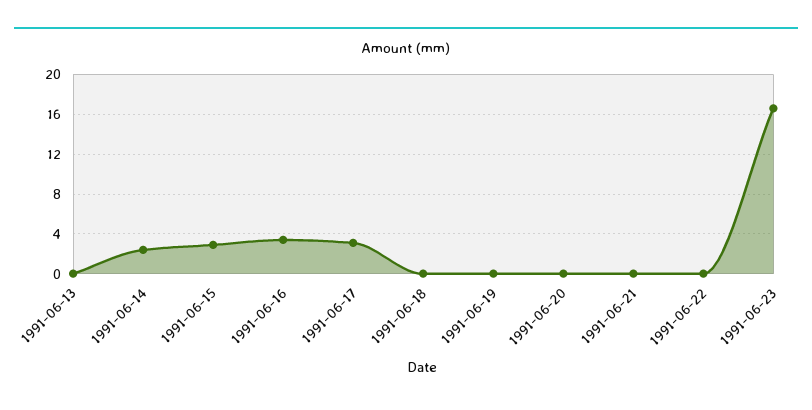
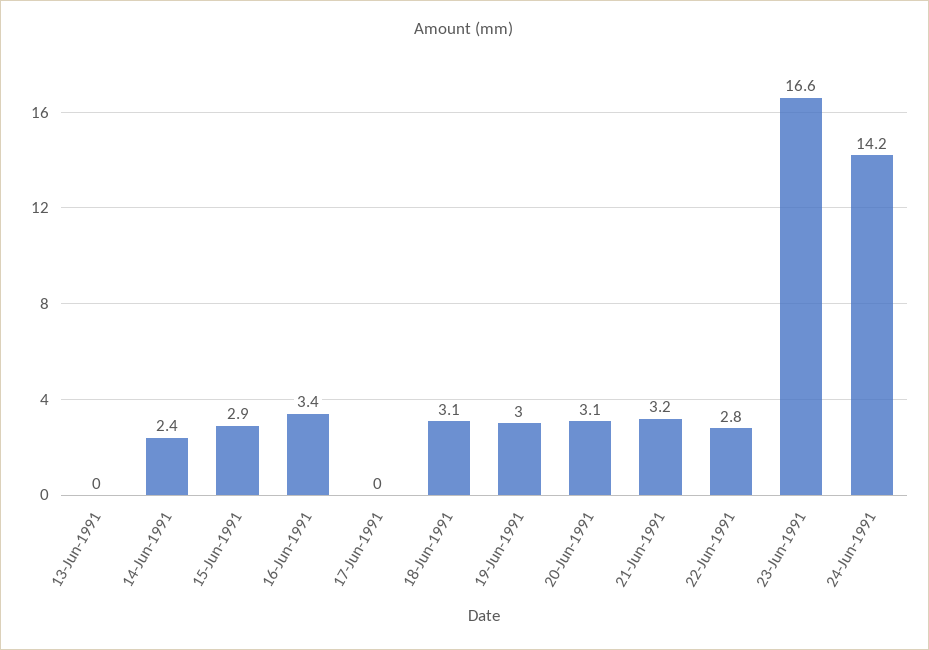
1991-06-17: 3 -> 0
1991-06-18: 0 -> 3.1
1991-06-19: 0 -> 3
1991-06-20: 0 -> 3.1
1991-06-21: 0 -> 3.2
1991-06-22: 0 -> 2.8
24-Jun-1991: none -> 14.2

